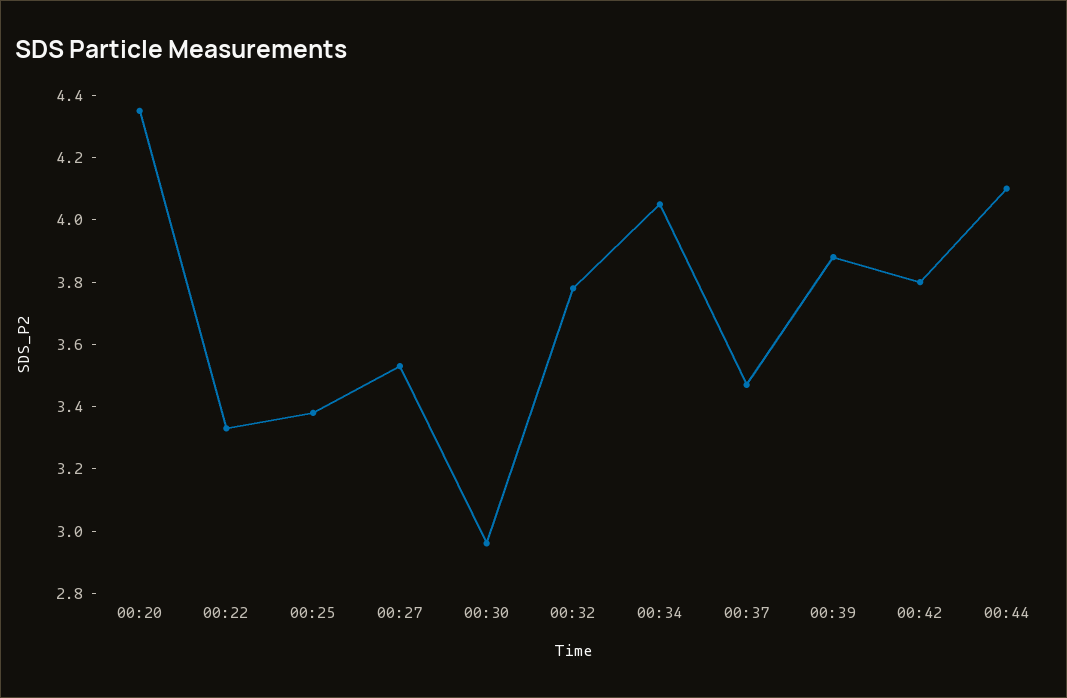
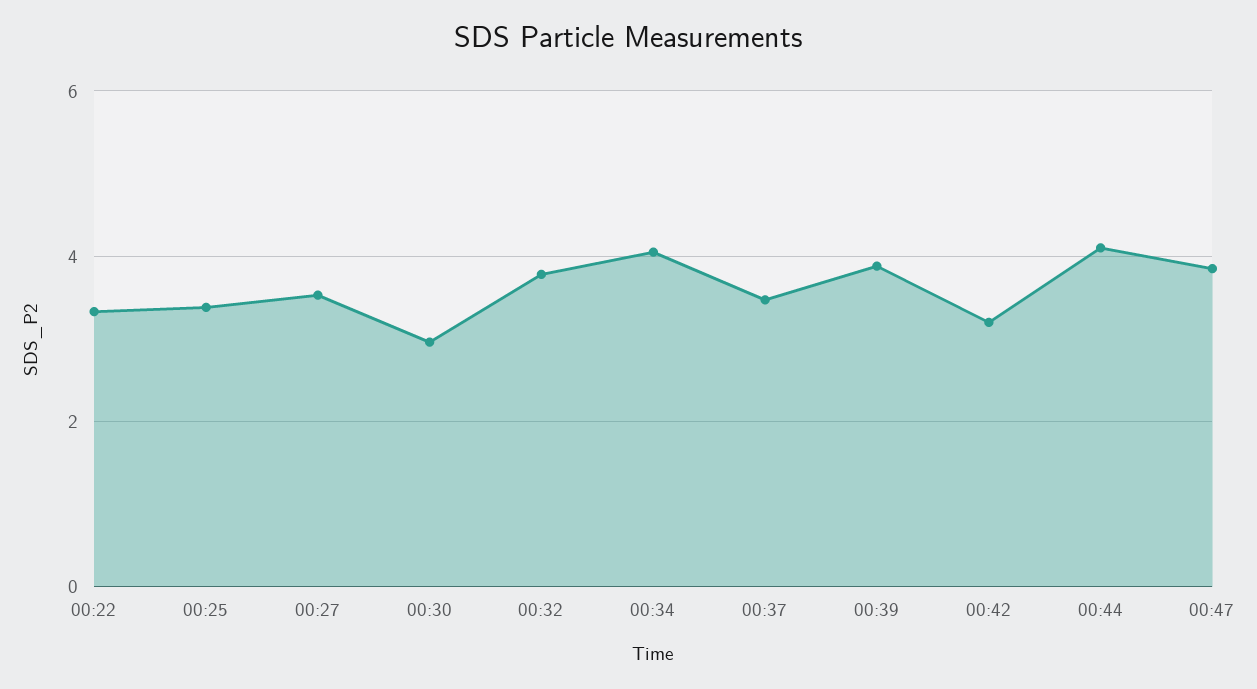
00:20: 4.35 -> none
00:42: 3.8 -> 3.2
00:47: none -> 3.8

